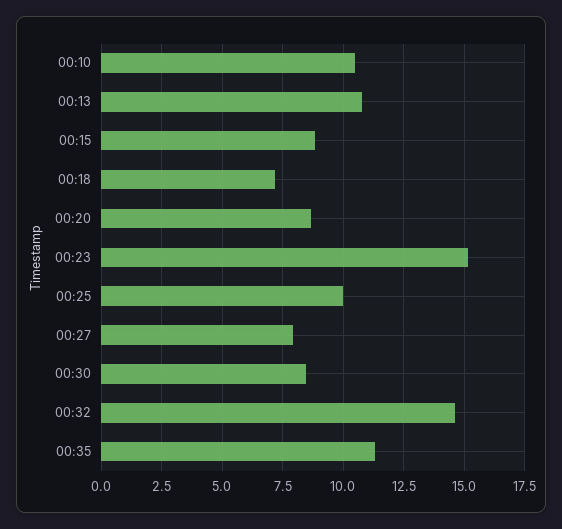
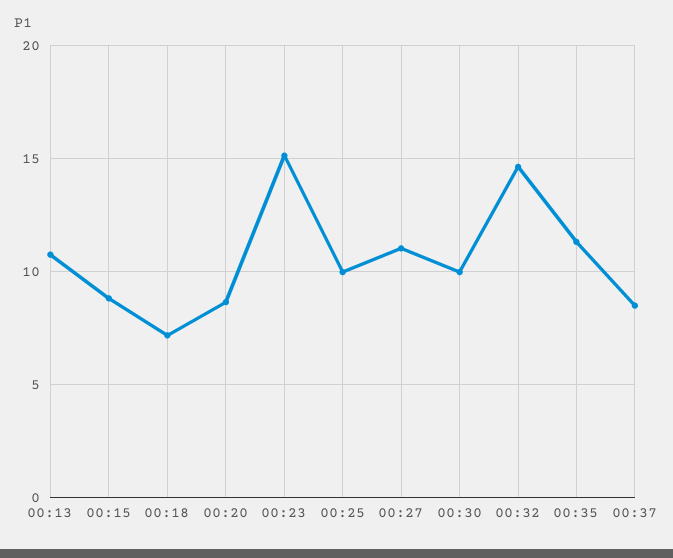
00:10: 10.5 -> none
00:27: 8 -> 11
00:30: 8.5 -> 10
00:37: none -> 8.5

